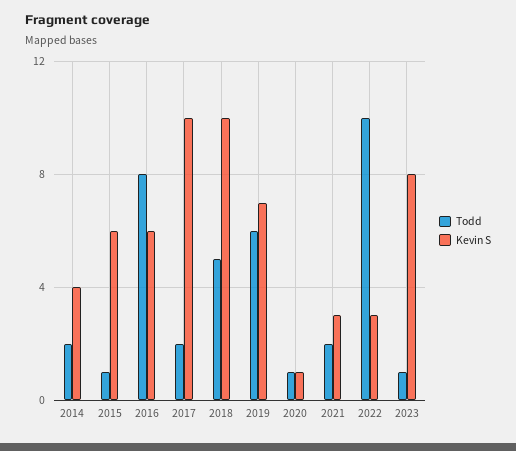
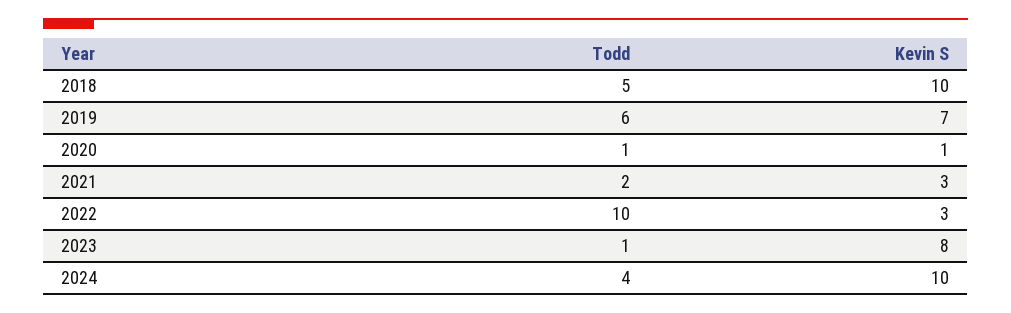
Todd, 2014: 2 -> none
Kevin S, 2014: 4 -> none
Todd, 2015: 1 -> none
Kevin S, 2015: 6 -> none
Todd, 2016: 8 -> none
Kevin S, 2016: 6 -> none
Todd, 2017: 2 -> none
Kevin S, 2017: 10 -> none
Todd, 2024: none -> 4
Kevin S, 2024: none -> 10

